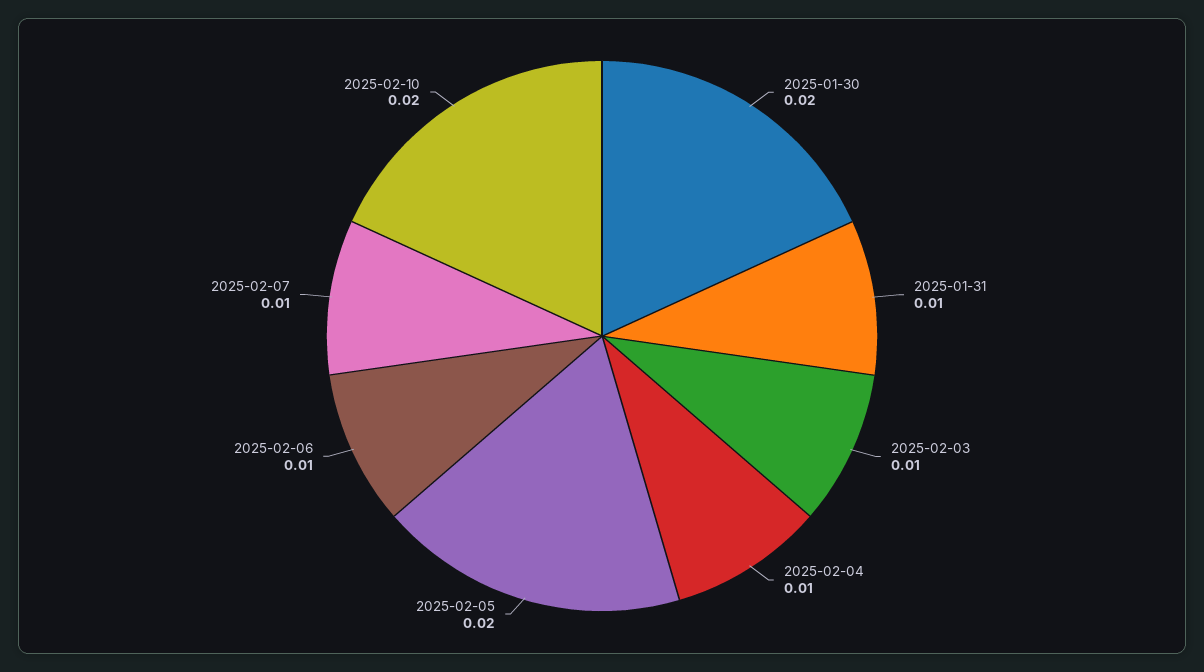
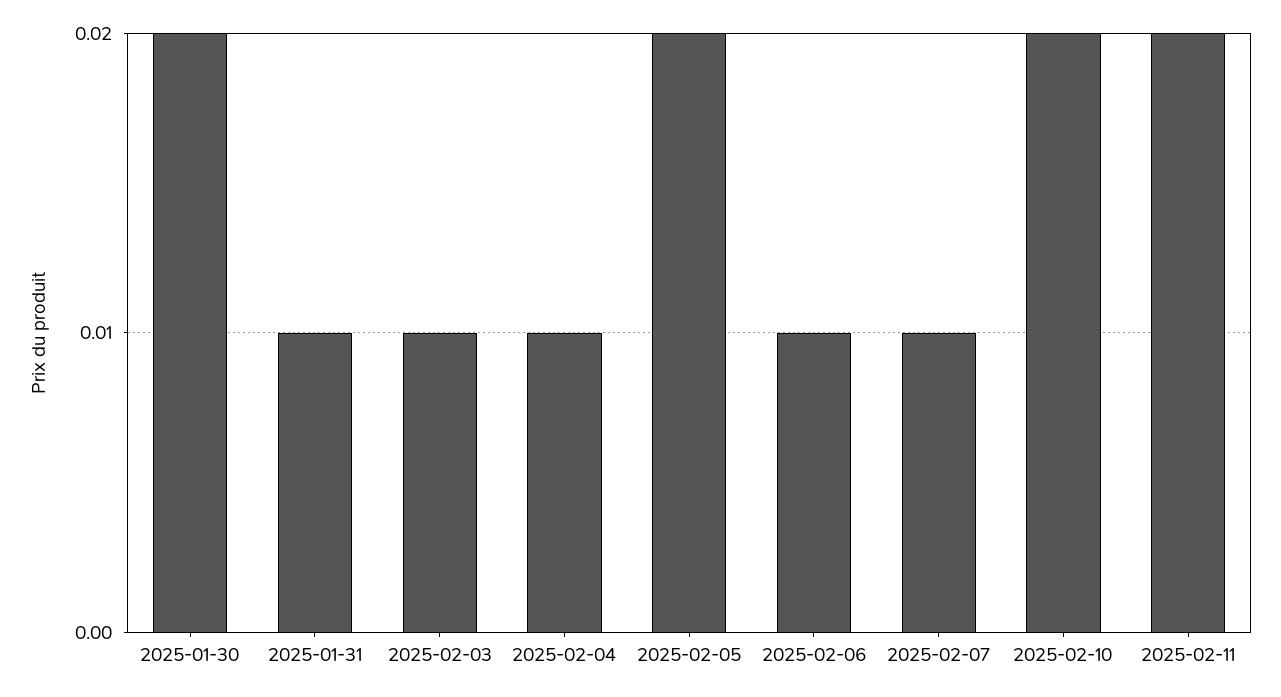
2025-02-11: none -> 0.02

